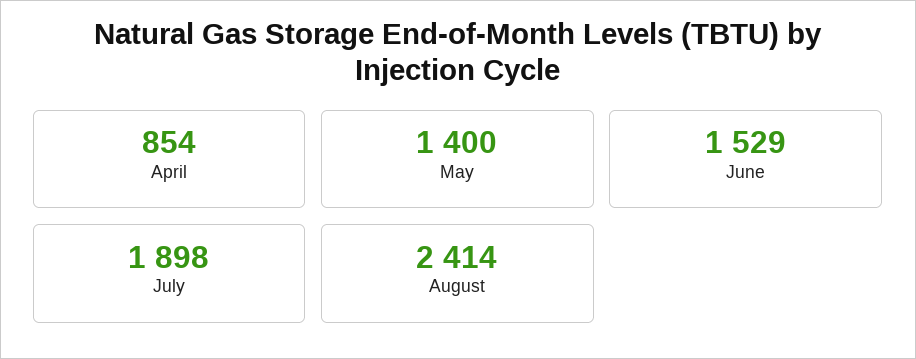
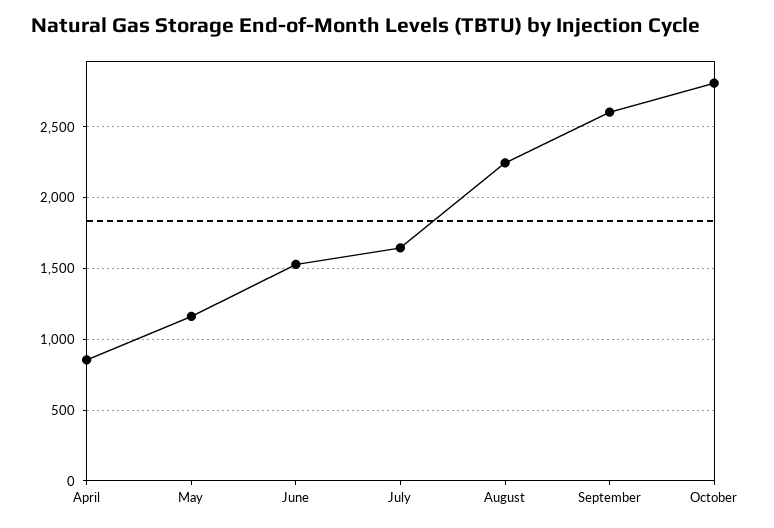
May: 1400 -> 1150
July: 1898 -> 1650
August: 2414 -> 2250
September: none -> 2600
October: none -> 2800

